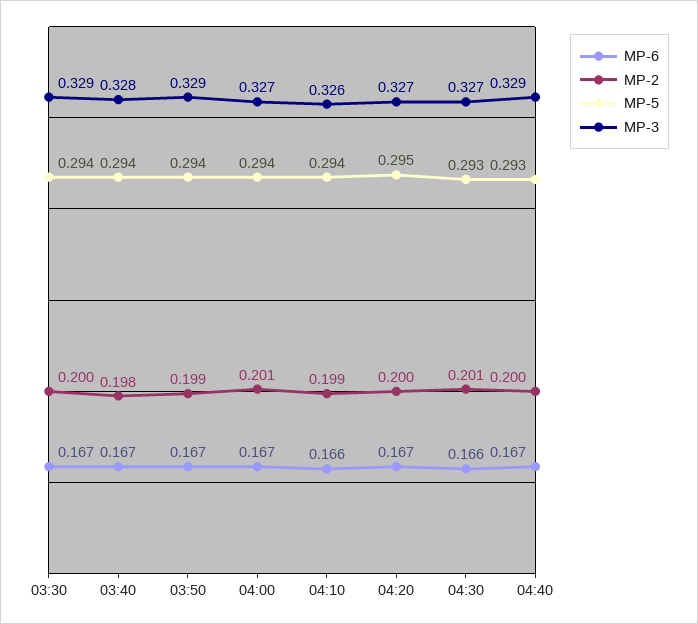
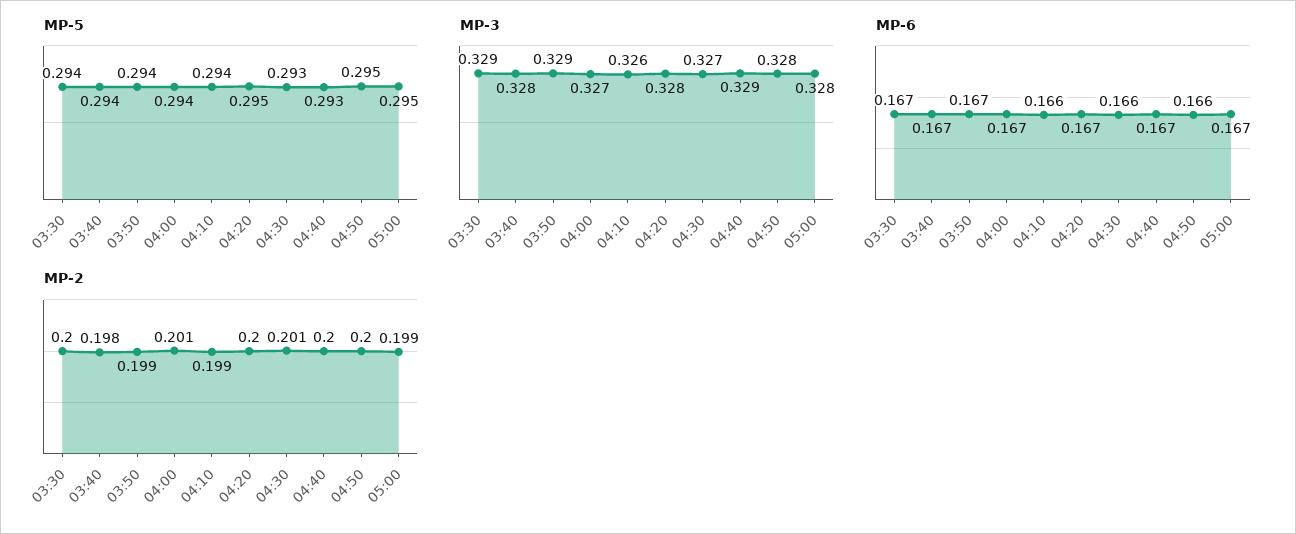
MP-3, 04:20: 0.327 -> 0.328
MP-5, 04:50: none -> 0.295
MP-5, 05:00: none -> 0.295
MP-3, 04:50: none -> 0.328
MP-3, 05:00: none -> 0.328
MP-6, 04:50: none -> 0.166
MP-6, 05:00: none -> 0.167
MP-2, 04:50: none -> 0.2
MP-2, 05:00: none -> 0.199

